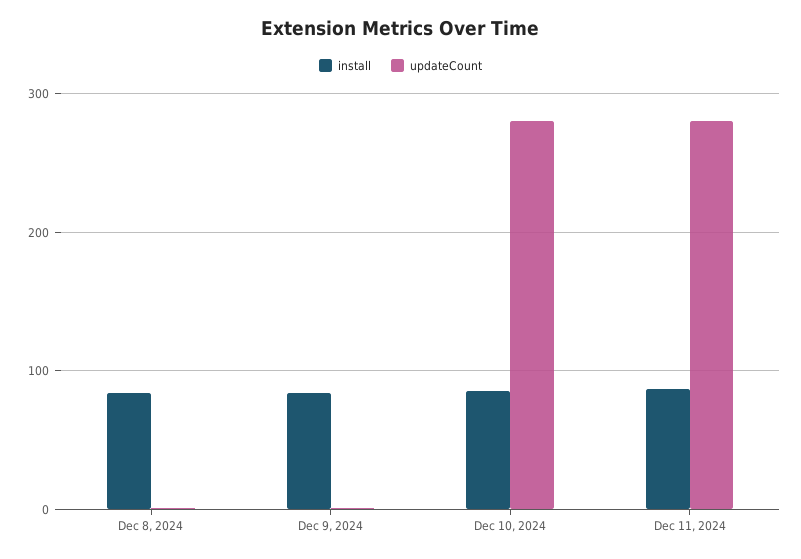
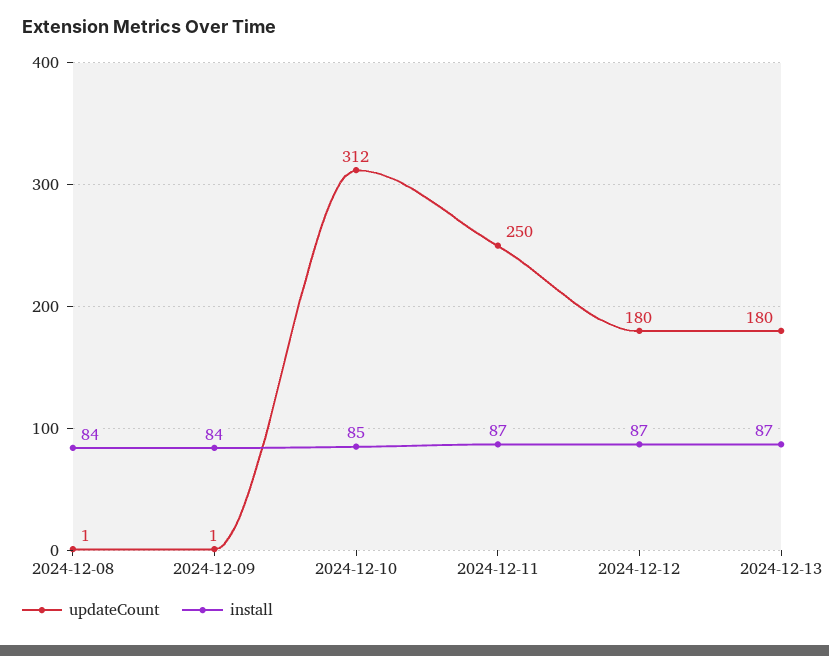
updateCount, Dec 10, 2024: 280 -> 312
updateCount, Dec 11, 2024: 280 -> 250
updateCount, 2024-12-12: none -> 180
install, 2024-12-12: none -> 87
updateCount, 2024-12-13: none -> 180
install, 2024-12-13: none -> 87

